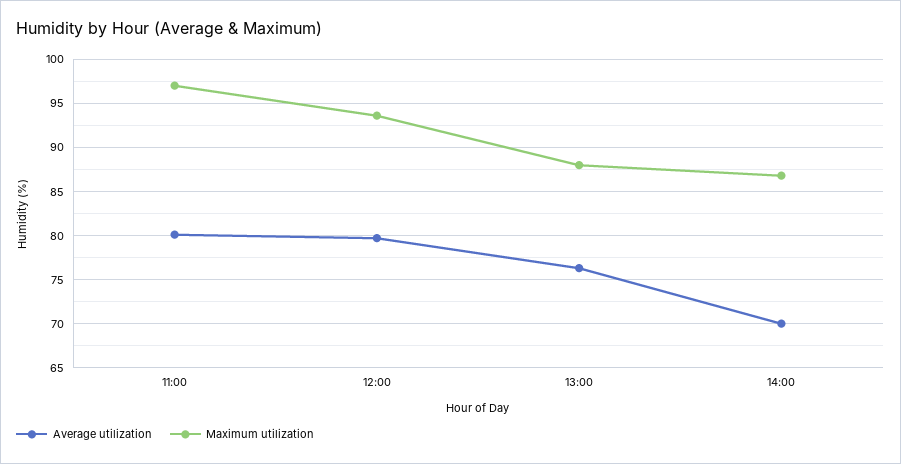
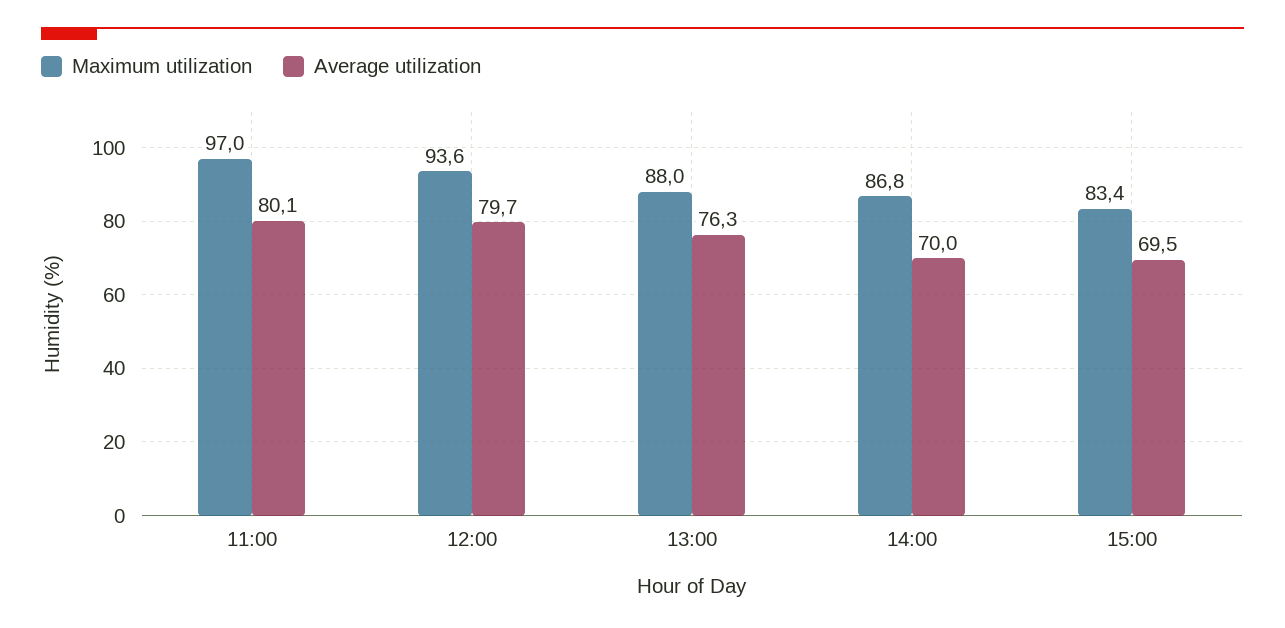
Maximum utilization, 15:00: none -> 83.4
Average utilization, 15:00: none -> 69.5

